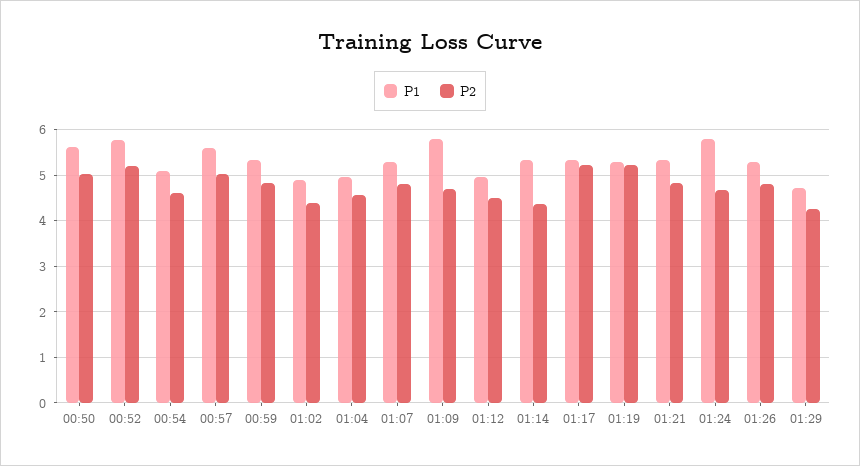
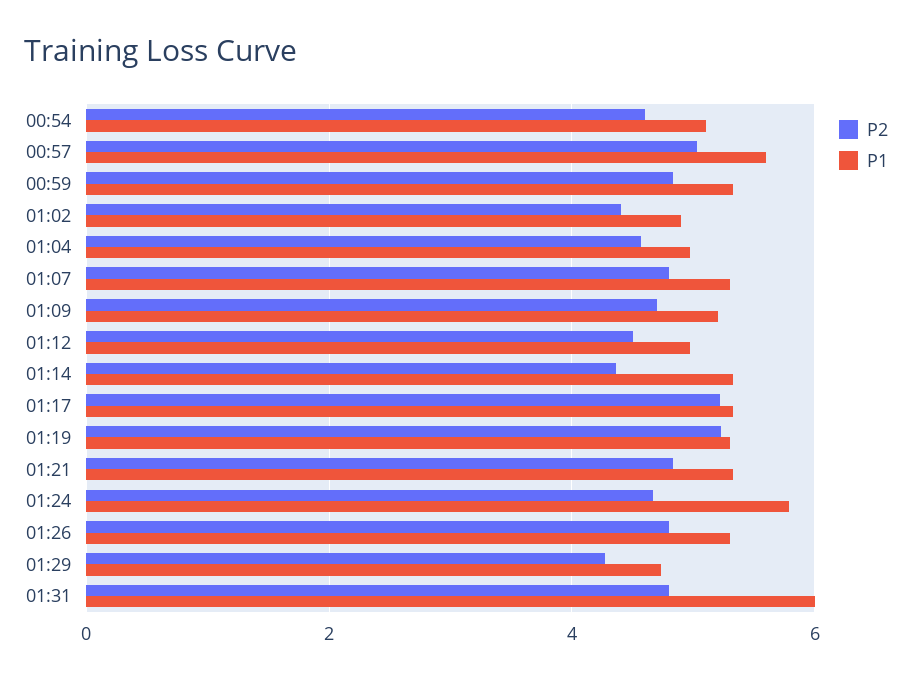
P1, 00:50: 5.6 -> none
P2, 00:50: 5 -> none
P1, 00:52: 5.8 -> none
P2, 00:52: 5.2 -> none
P1, 01:09: 5.8 -> 5.2
P2, 01:31: none -> 4.8
P1, 01:31: none -> 6

